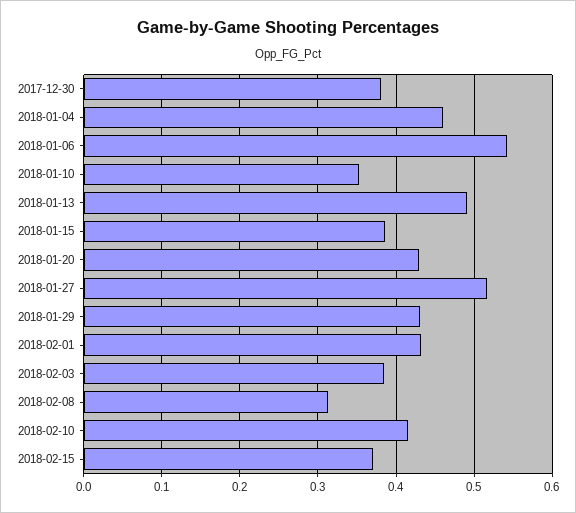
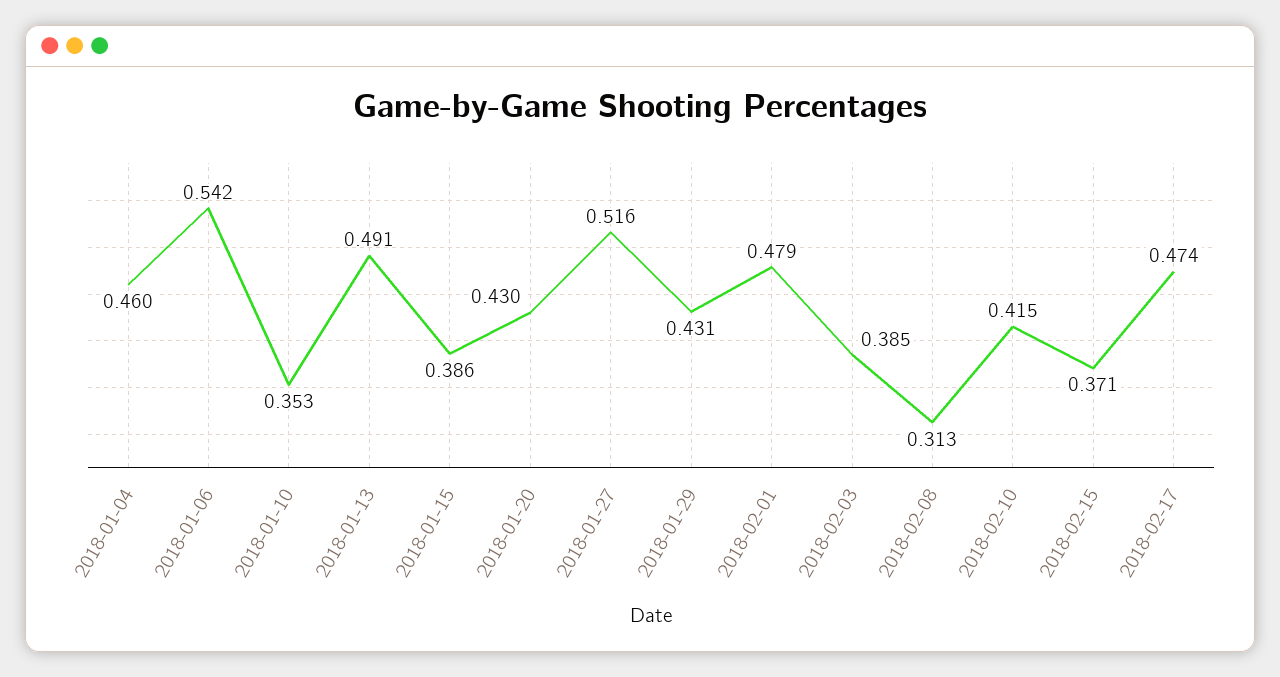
2017-12-30: 0.38 -> none
2018-02-01: 0.43 -> 0.479
2018-02-17: none -> 0.474

